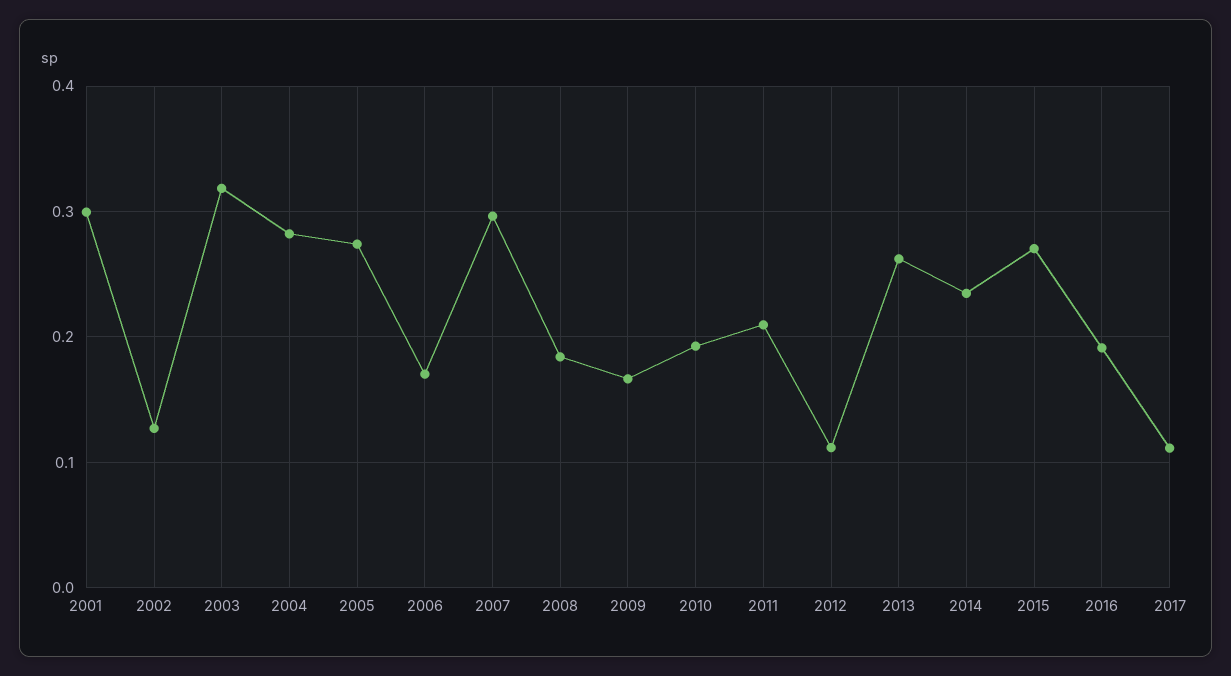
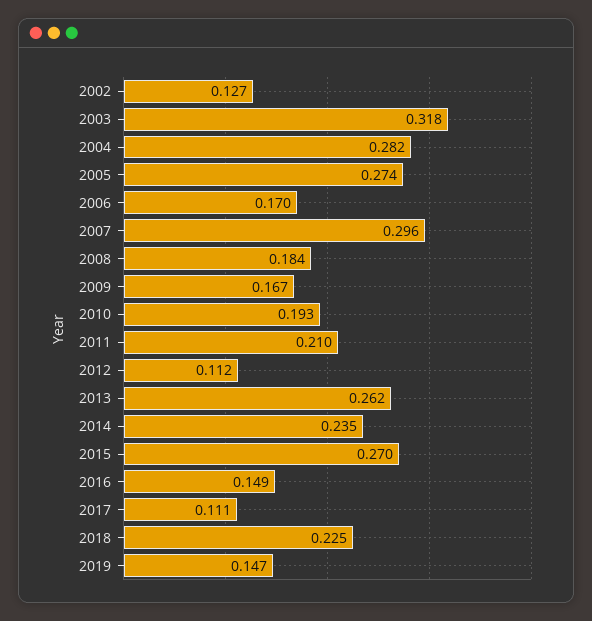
2001: 0.3 -> none
2016: 0.19 -> 0.149
2018: none -> 0.225
2019: none -> 0.147

